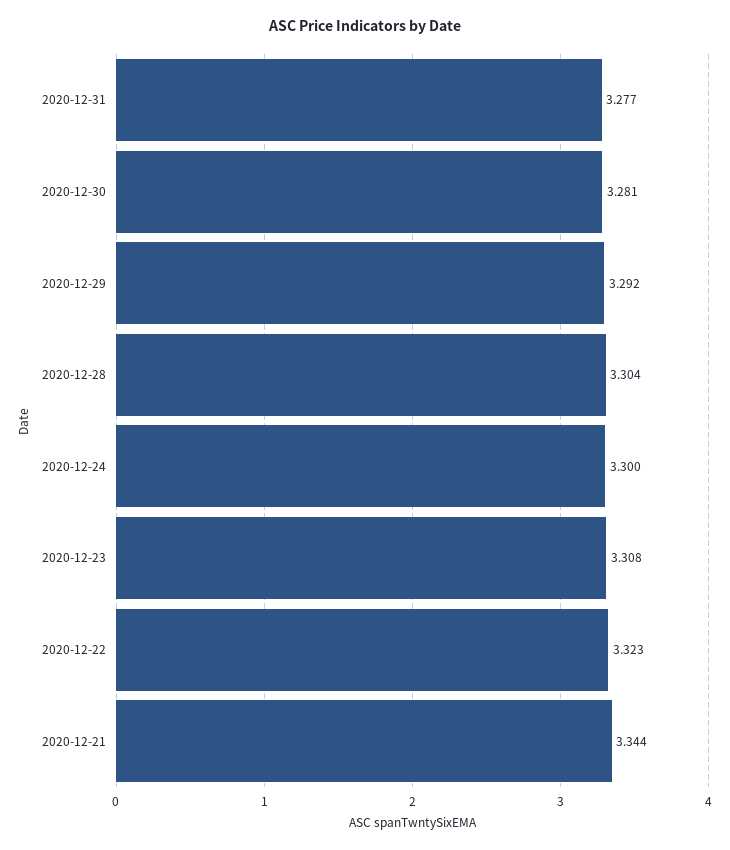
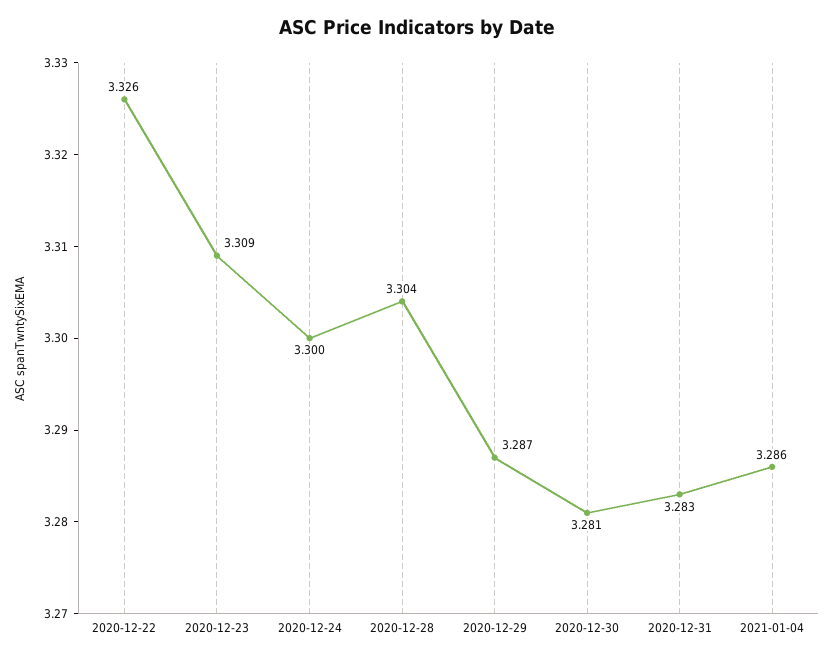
2020-12-31: 3.277 -> 3.283
2020-12-29: 3.292 -> 3.287
2020-12-23: 3.308 -> 3.309
2020-12-22: 3.323 -> 3.326
2020-12-21: 3.344 -> none
2021-01-04: none -> 3.286

